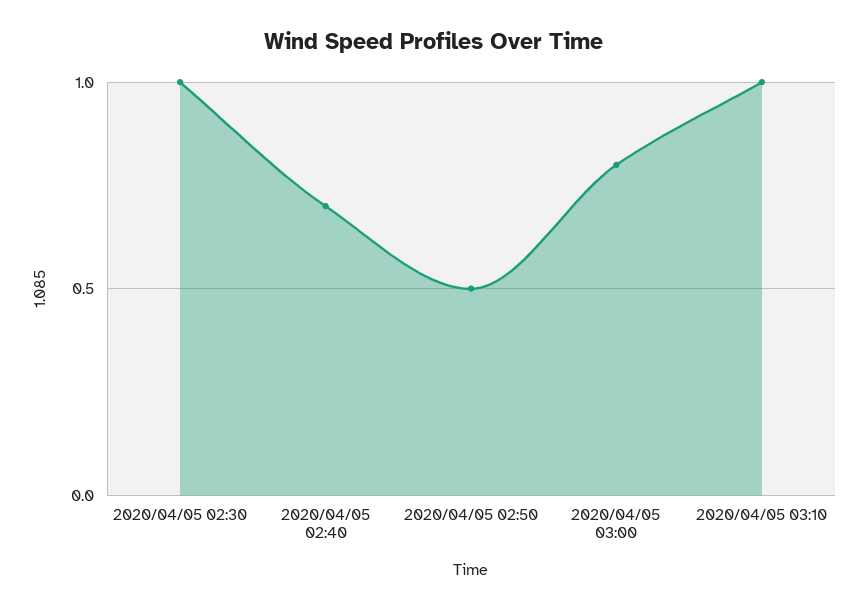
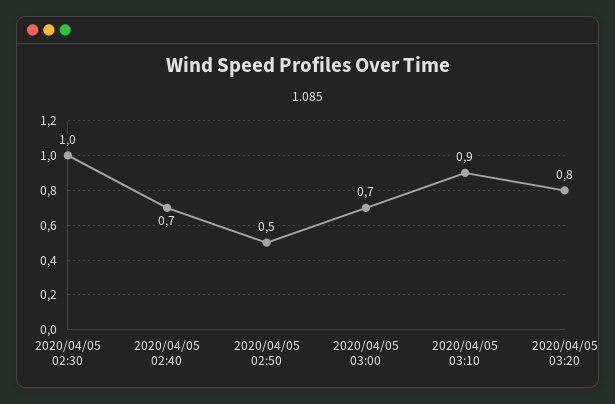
2020/04/05 03:00: 0.8 -> 0.7
2020/04/05 03:10: 1 -> 0.9
2020/04/05 03:20: none -> 0.8

